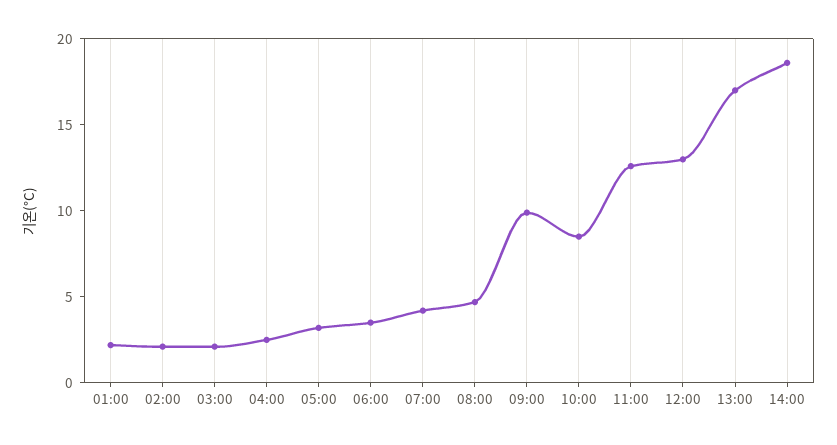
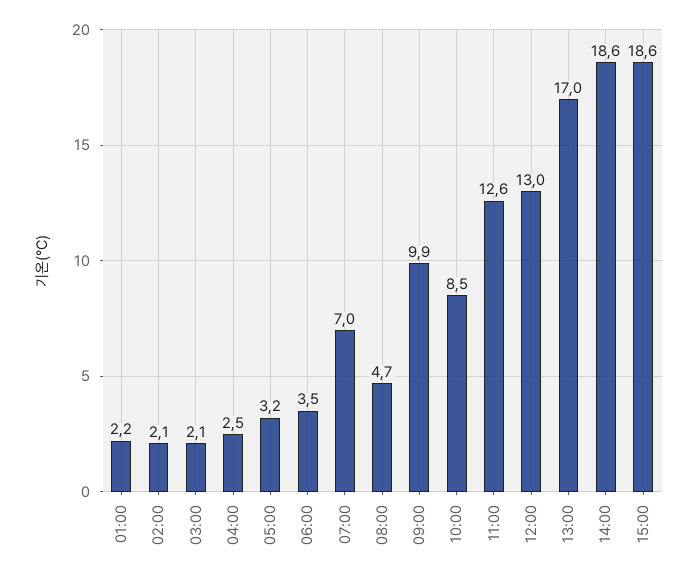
07:00: 4 -> 7
15:00: none -> 18.6

